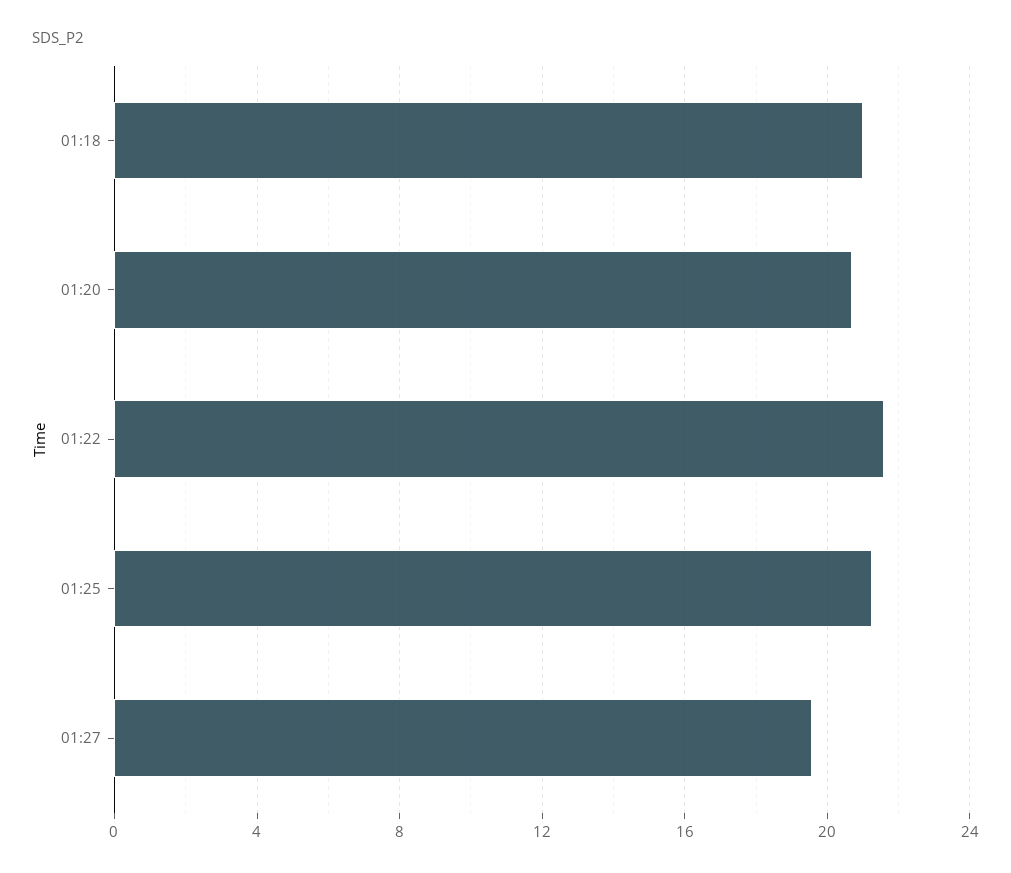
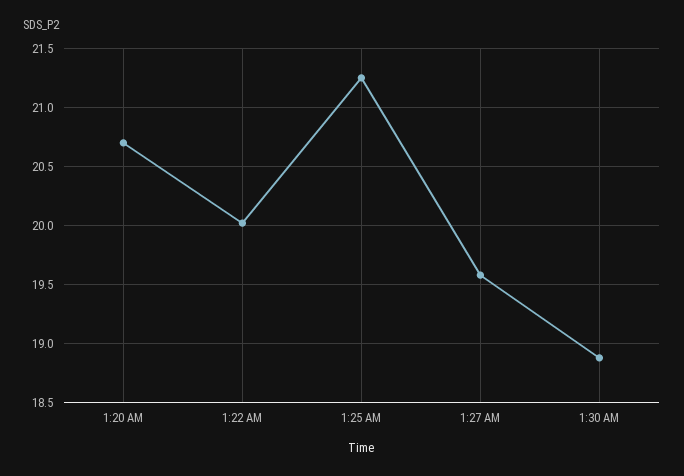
01:18: 21 -> none
01:22: 21.5 -> 20
1:30 AM: none -> 18.9

